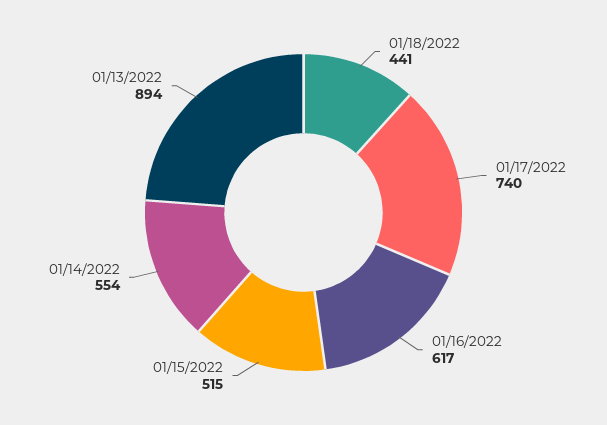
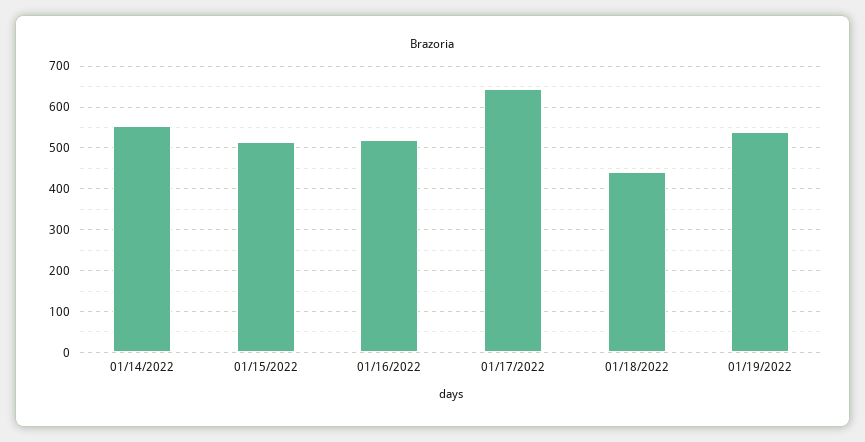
01/17/2022: 740 -> 640
01/16/2022: 617 -> 520
01/13/2022: 894 -> none
01/19/2022: none -> 540

